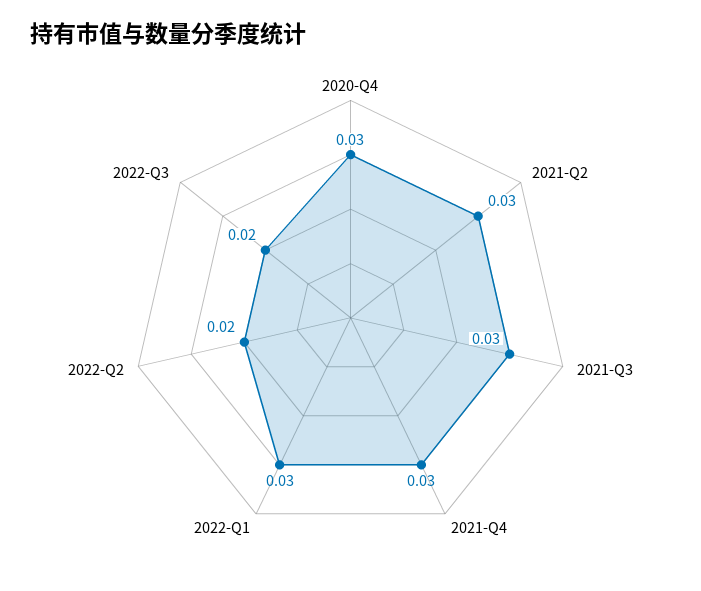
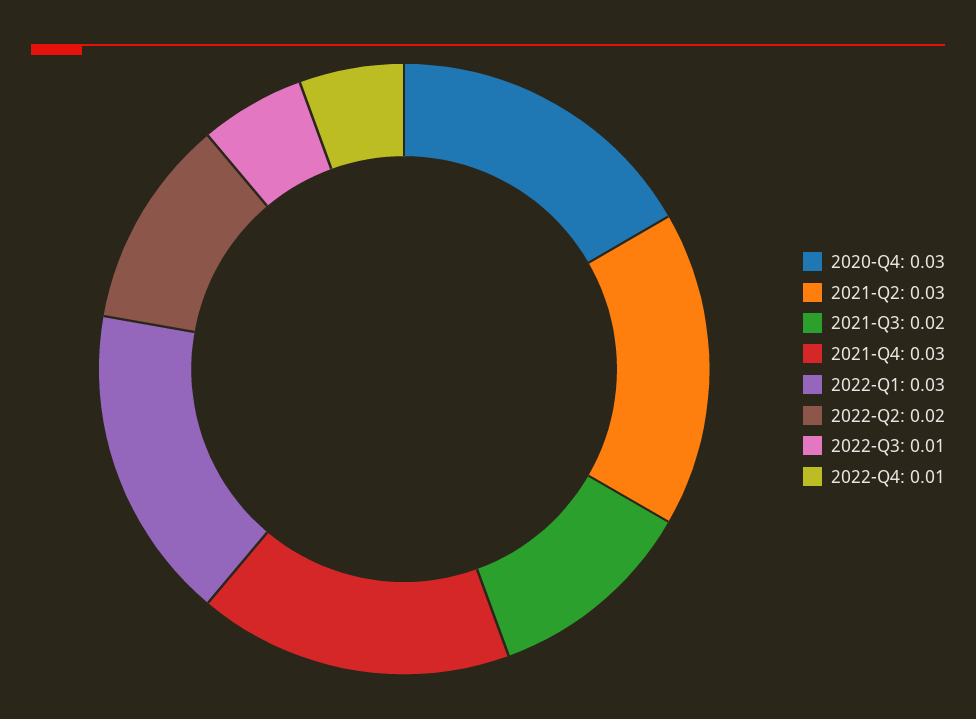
2021-Q3: 0.03 -> 0.02
2022-Q3: 0.02 -> 0.01
2022-Q4: none -> 0.01

